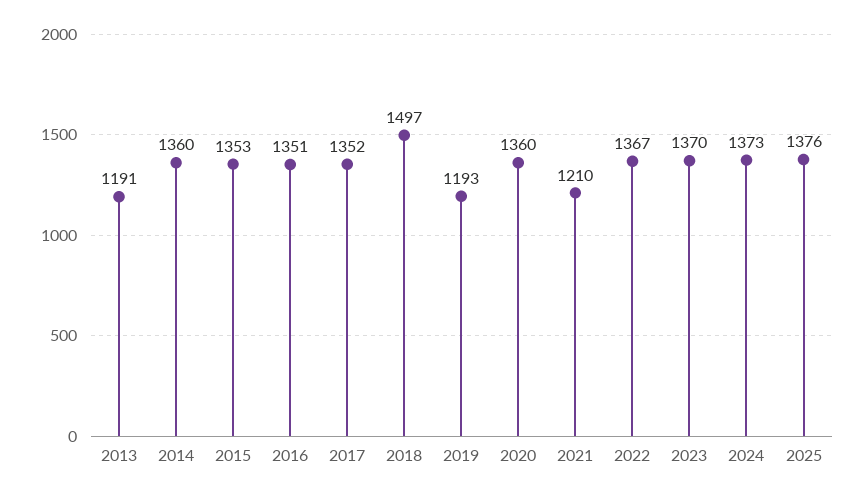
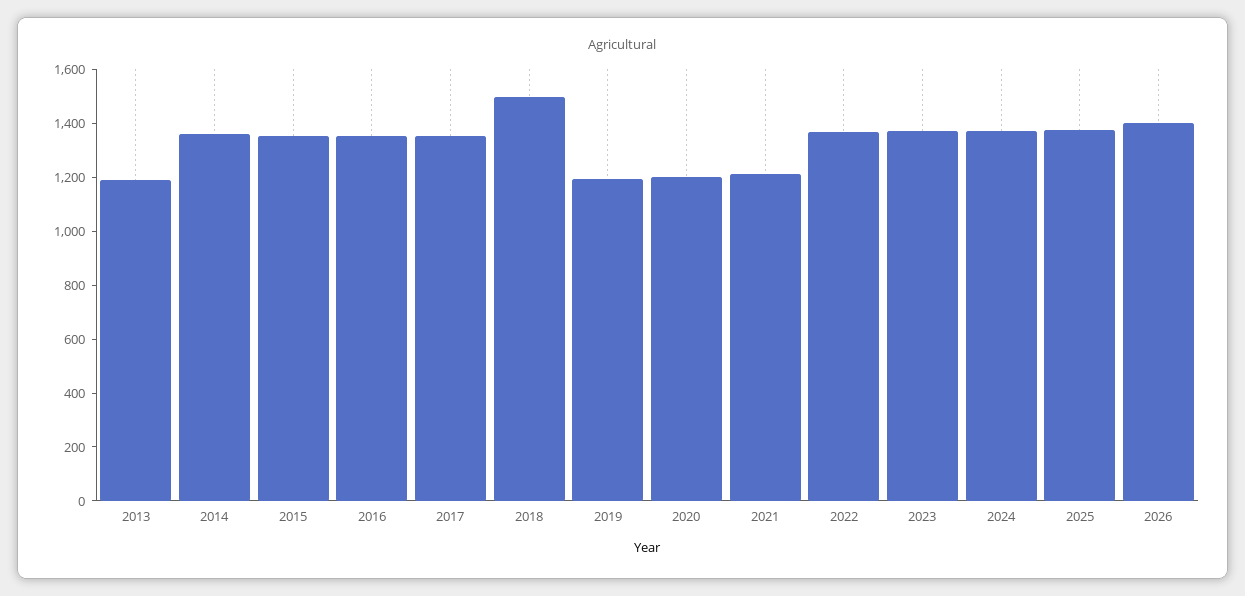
2020: 1360 -> 1200
2026: none -> 1400

